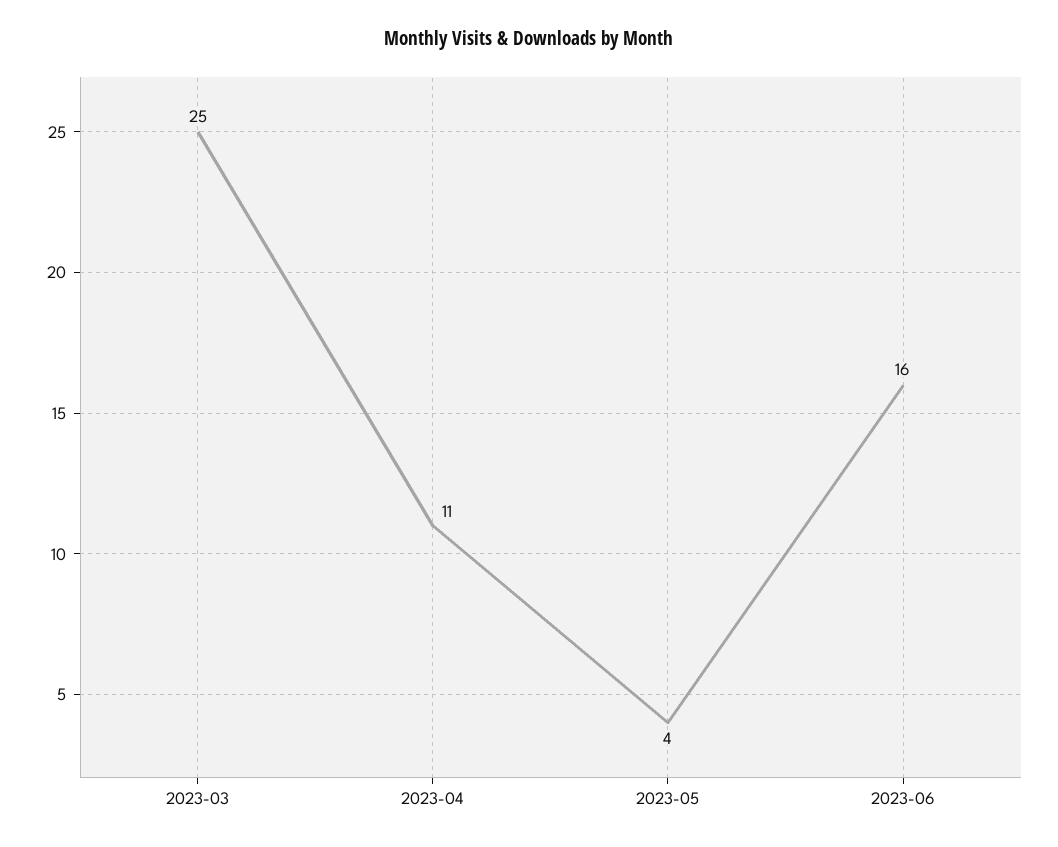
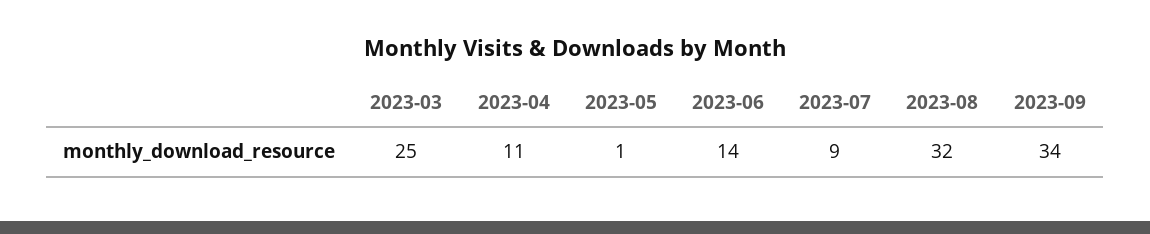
2023-05: 4 -> 1
2023-06: 16 -> 14
2023-07: none -> 9
2023-08: none -> 32
2023-09: none -> 34

